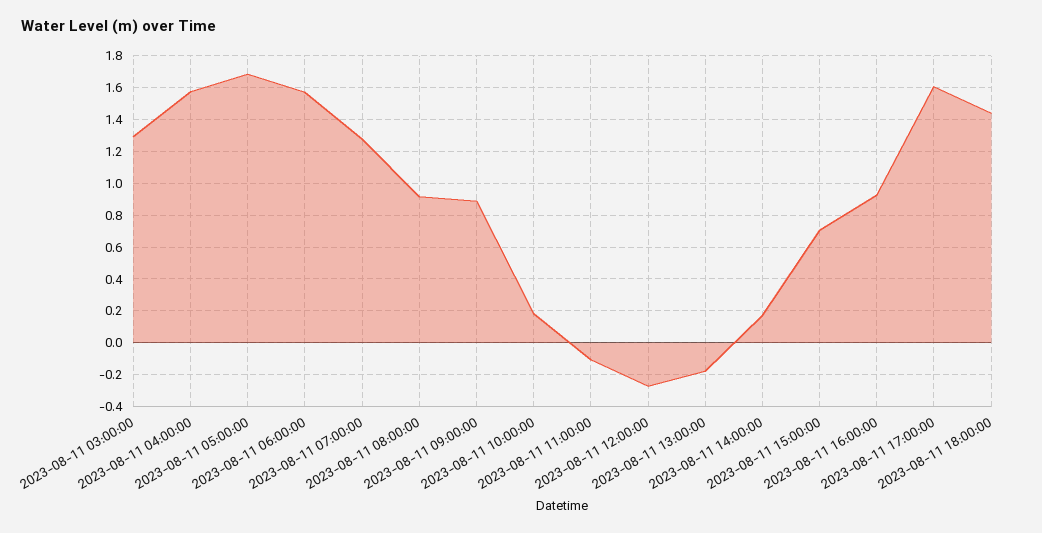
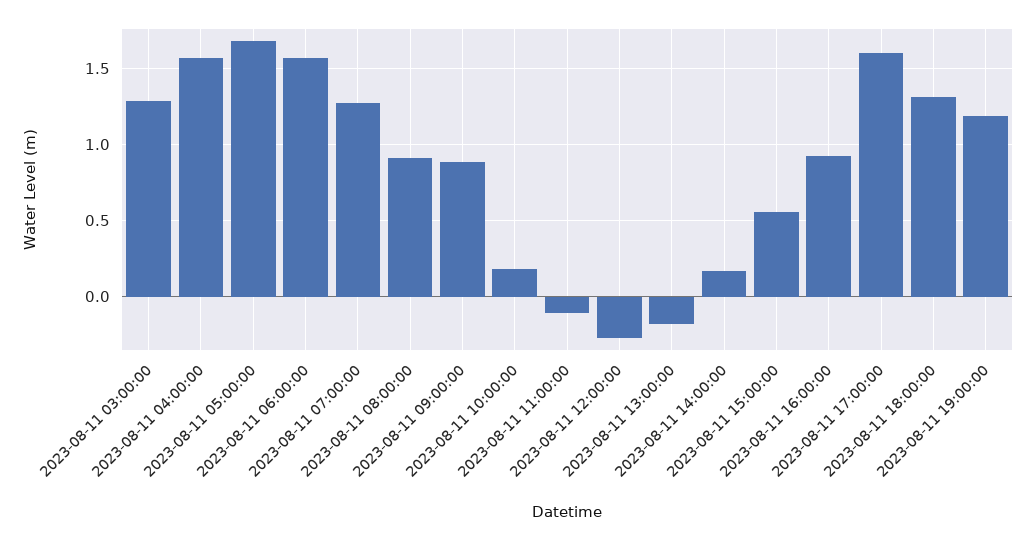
2023-08-11 15:00:00: 0.7 -> 0.55
2023-08-11 18:00:00: 1.45 -> 1.3
2023-08-11 19:00:00: none -> 1.2

